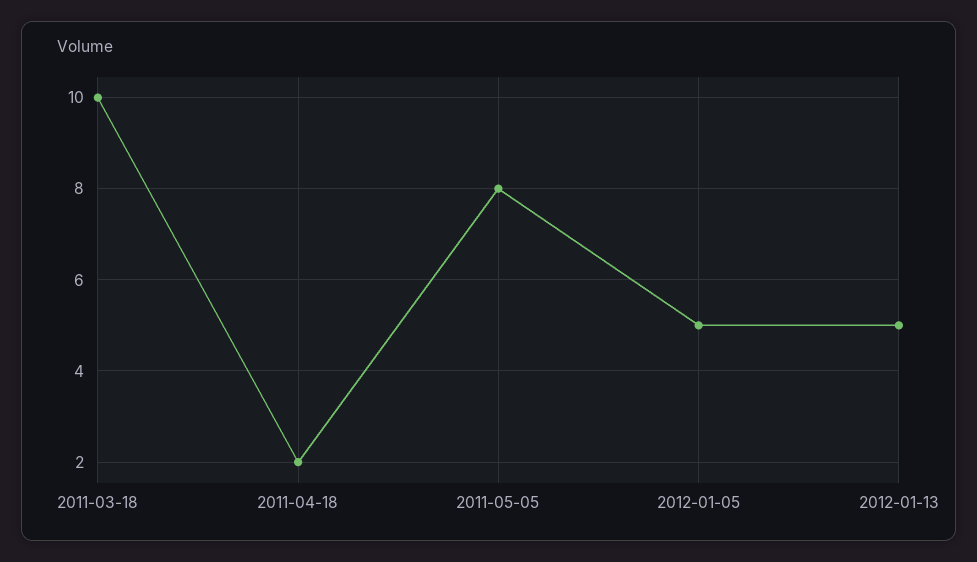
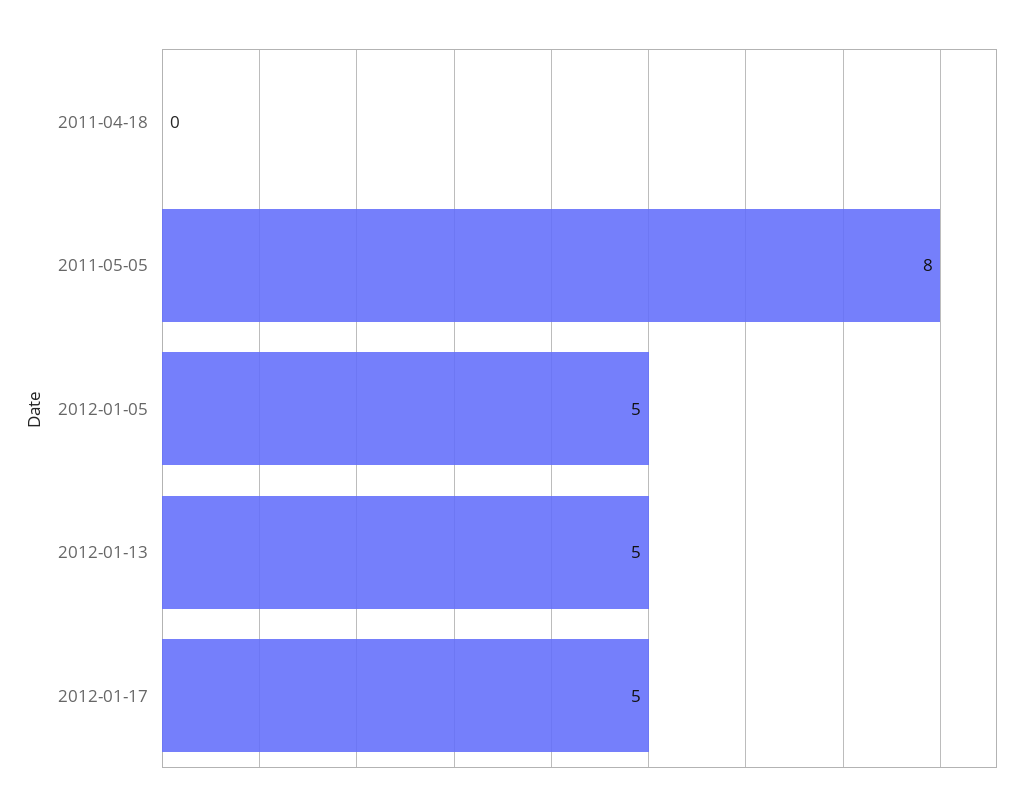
2011-03-18: 10 -> none
2011-04-18: 2 -> 0
2012-01-17: none -> 5

